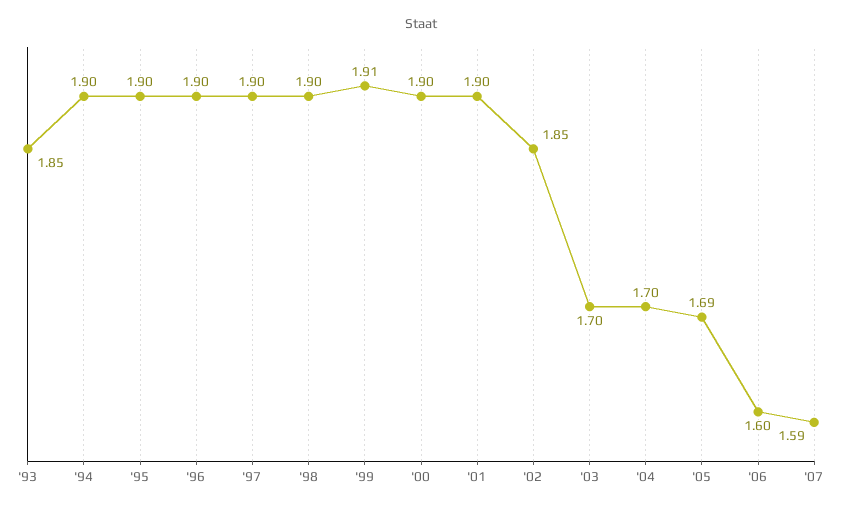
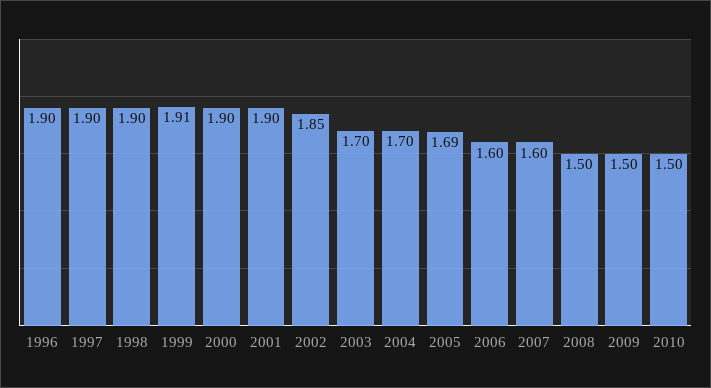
'93: 1.85 -> none
'94: 1.9 -> none
'95: 1.9 -> none
'07: 1.59 -> 1.6
2008: none -> 1.5
2009: none -> 1.5
2010: none -> 1.5

